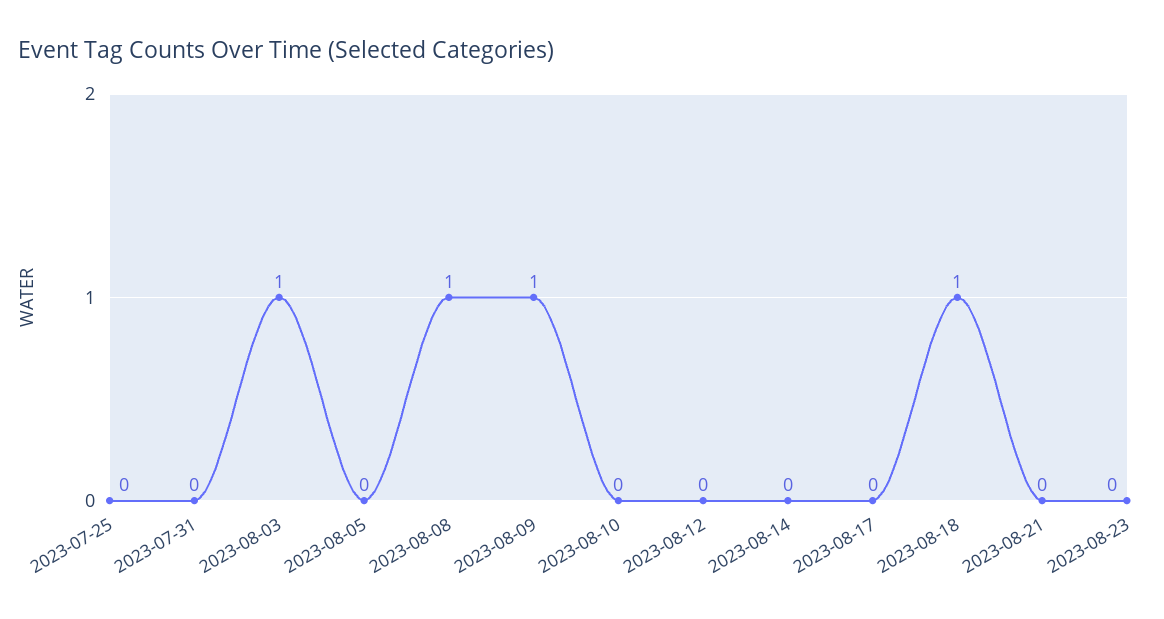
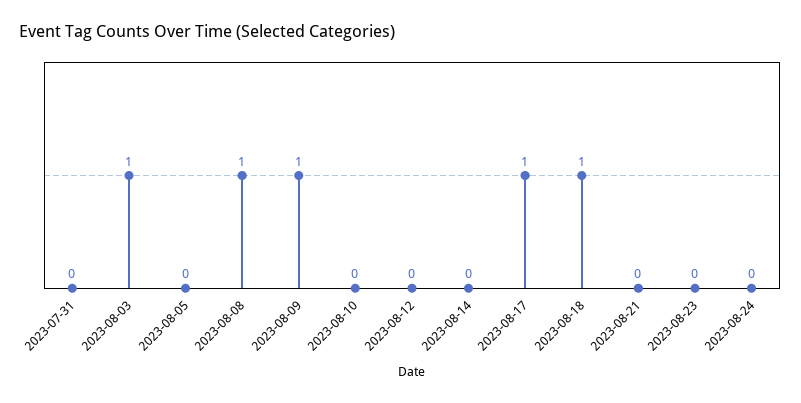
2023-07-25: 0 -> none
2023-08-17: 0 -> 1
2023-08-24: none -> 0

